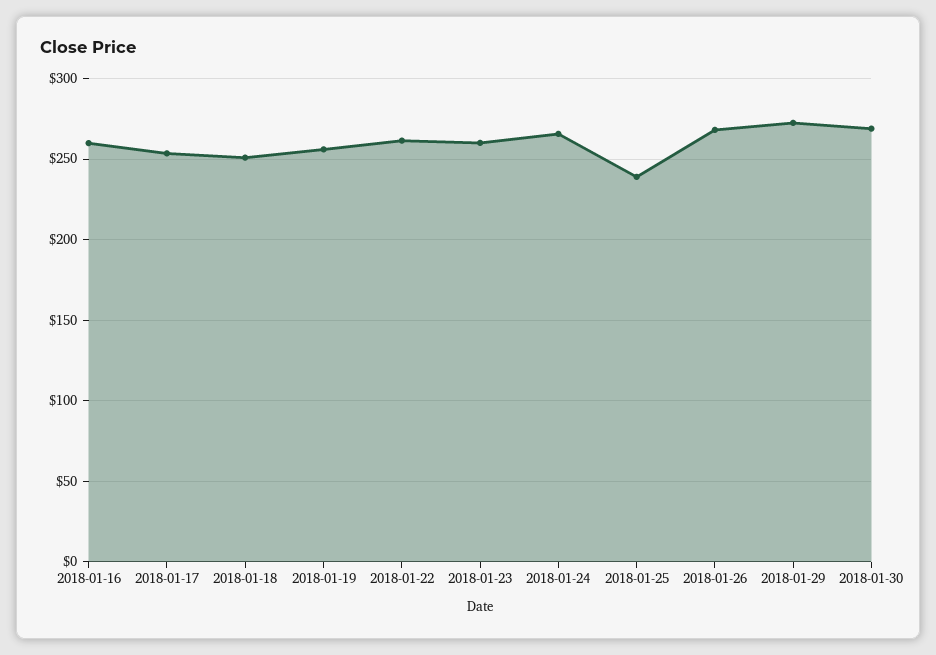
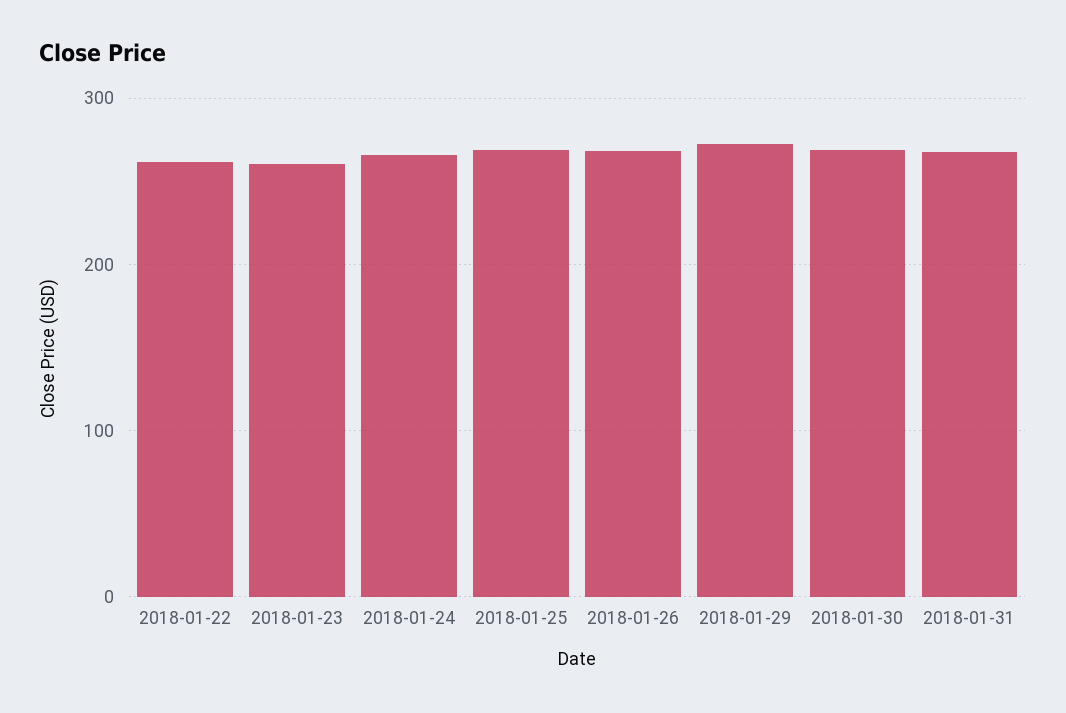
2018-01-16: 260 -> none
2018-01-17: 255 -> none
2018-01-18: 250 -> none
2018-01-19: 255 -> none
2018-01-25: 240 -> 270
2018-01-31: none -> 270

